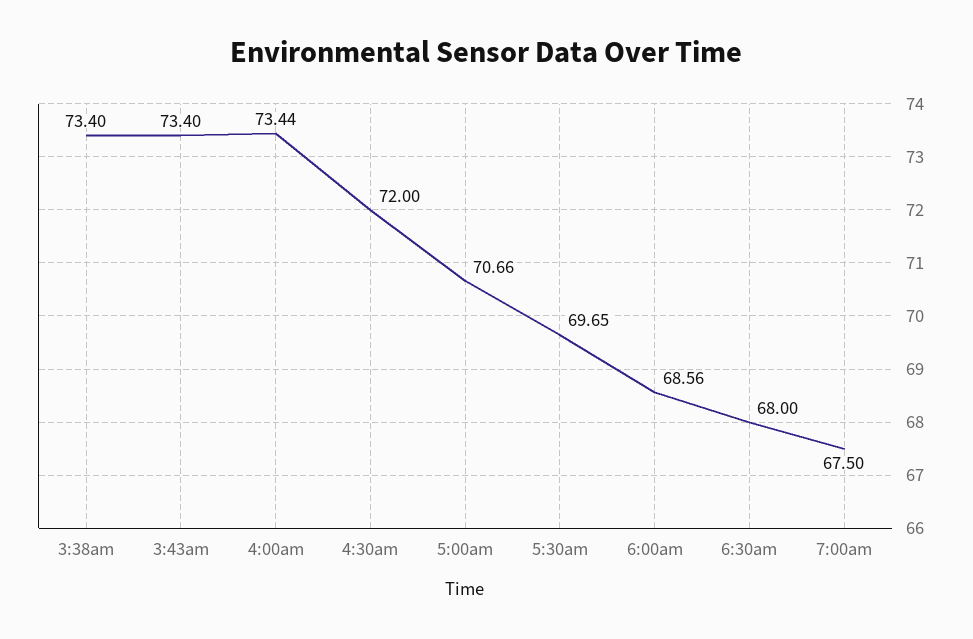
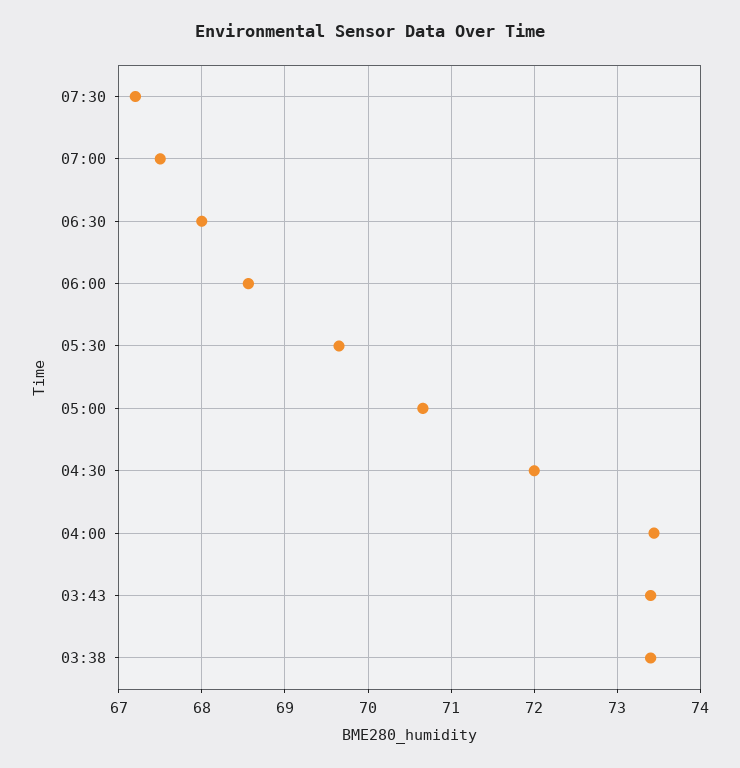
07:30: none -> 67.2

